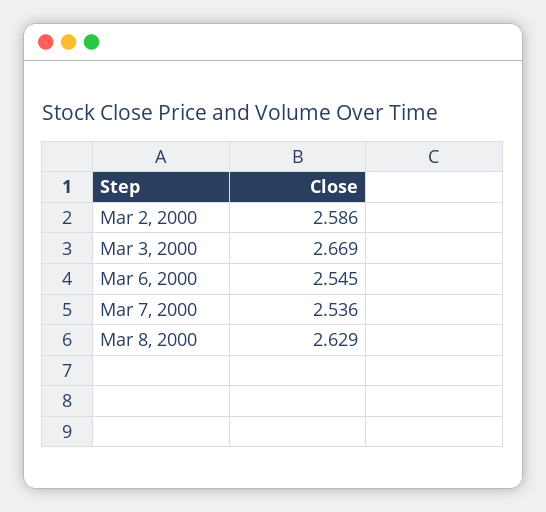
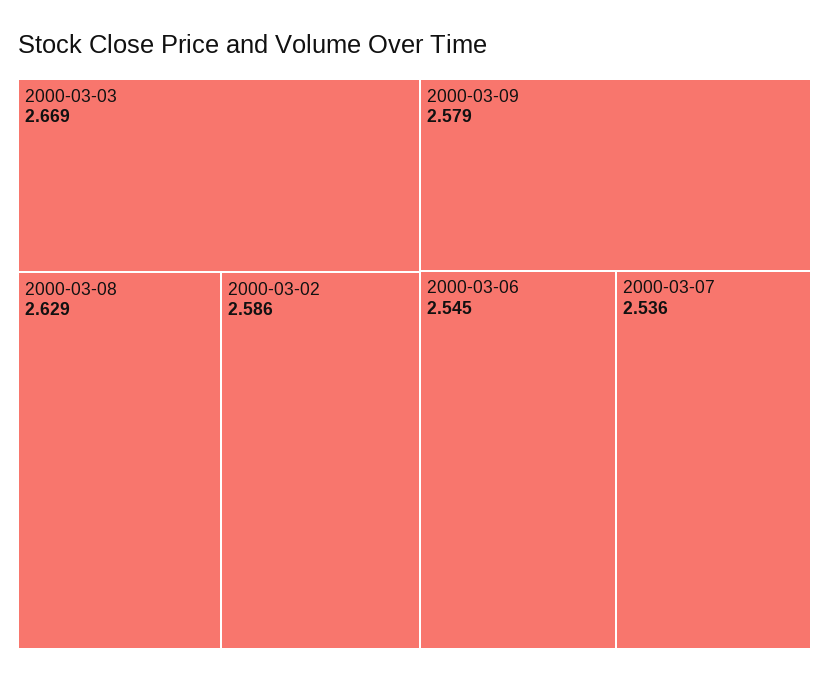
2000-03-09: none -> 2.579

